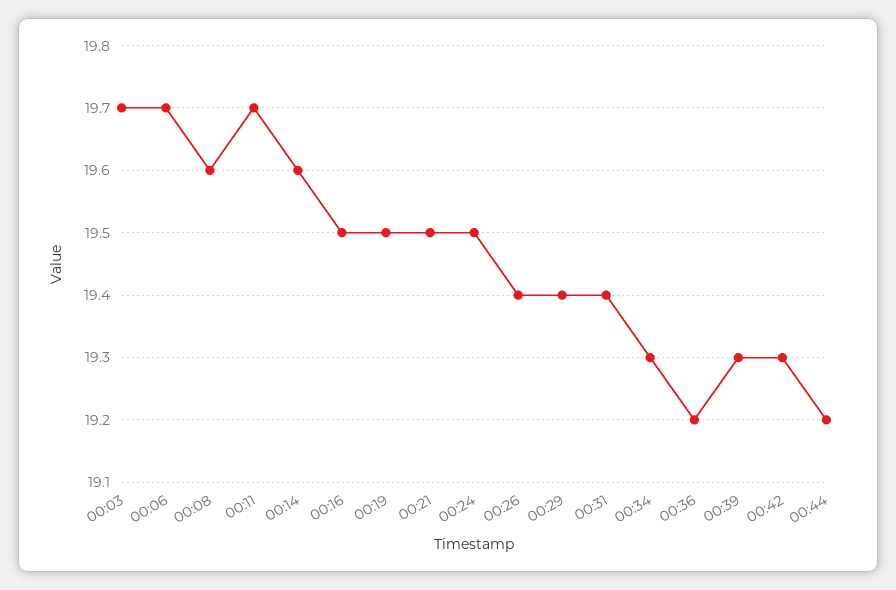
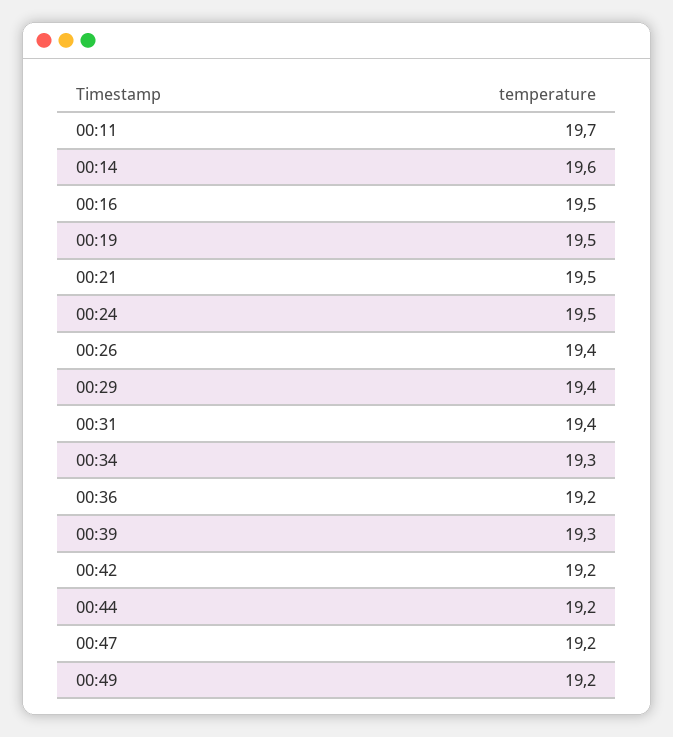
00:03: 19.7 -> none
00:06: 19.7 -> none
00:08: 19.6 -> none
00:42: 19.3 -> 19.2
00:47: none -> 19.2
00:49: none -> 19.2

